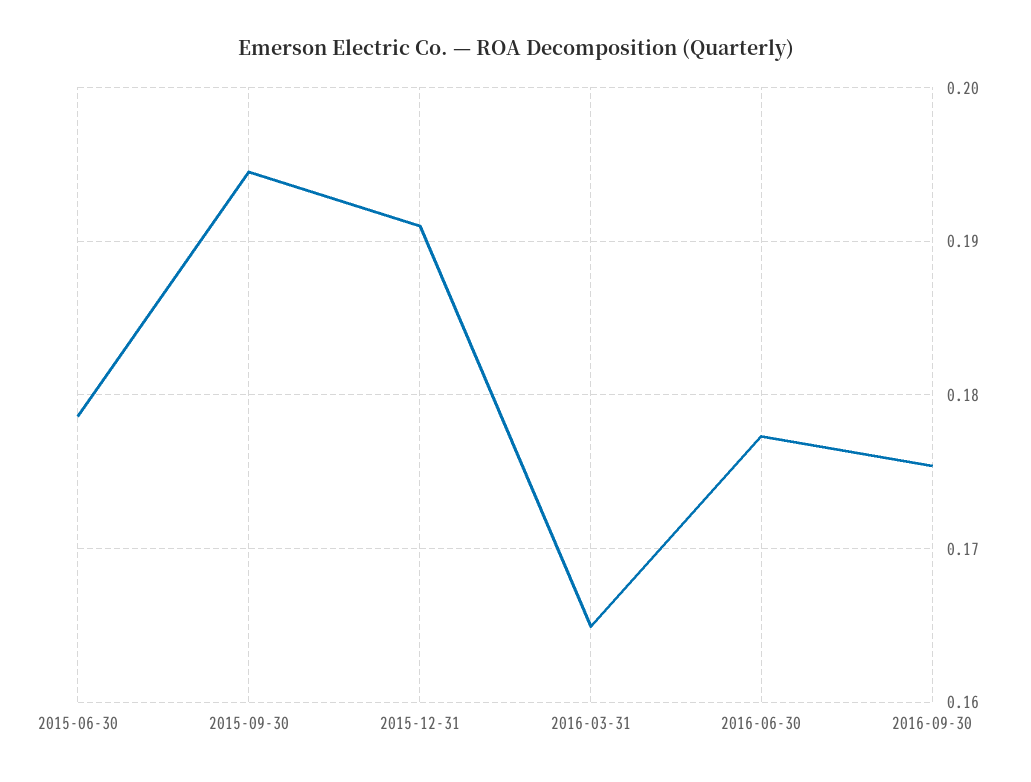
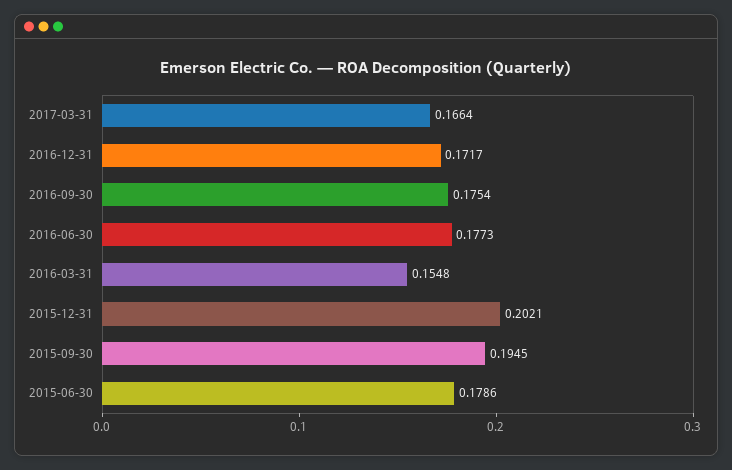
2015-12-31: 0.191 -> 0.2021
2016-03-31: 0.165 -> 0.1548
2017-03-31: none -> 0.1664
2016-12-31: none -> 0.1717

